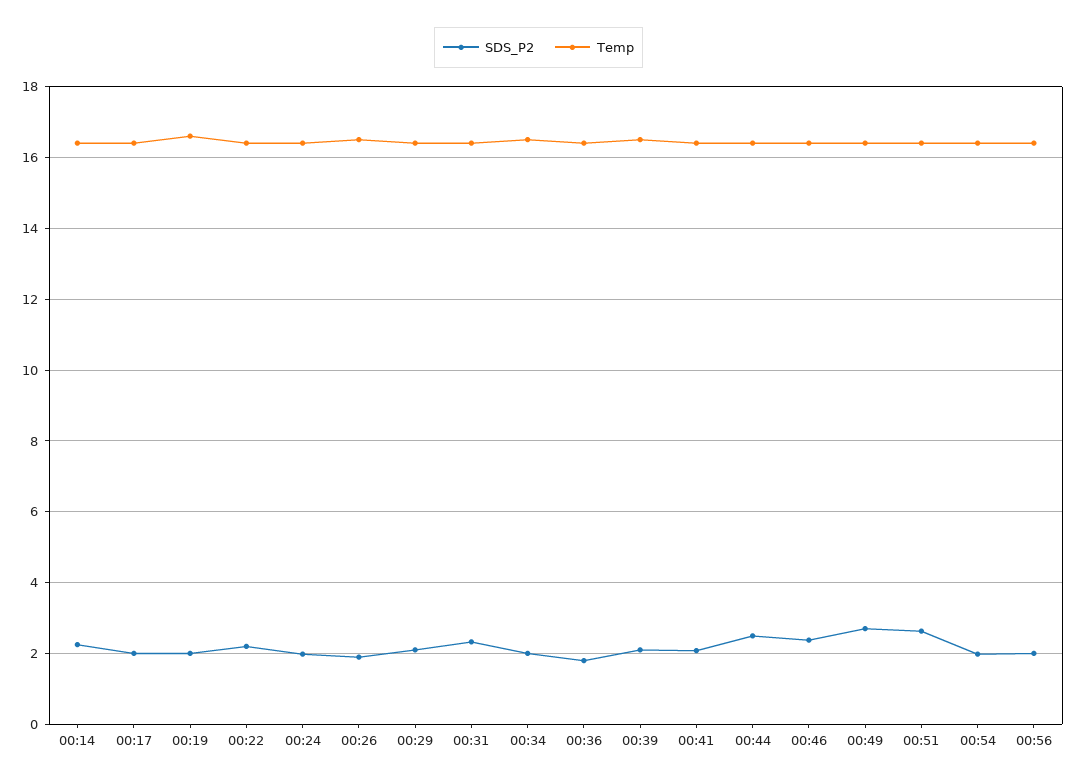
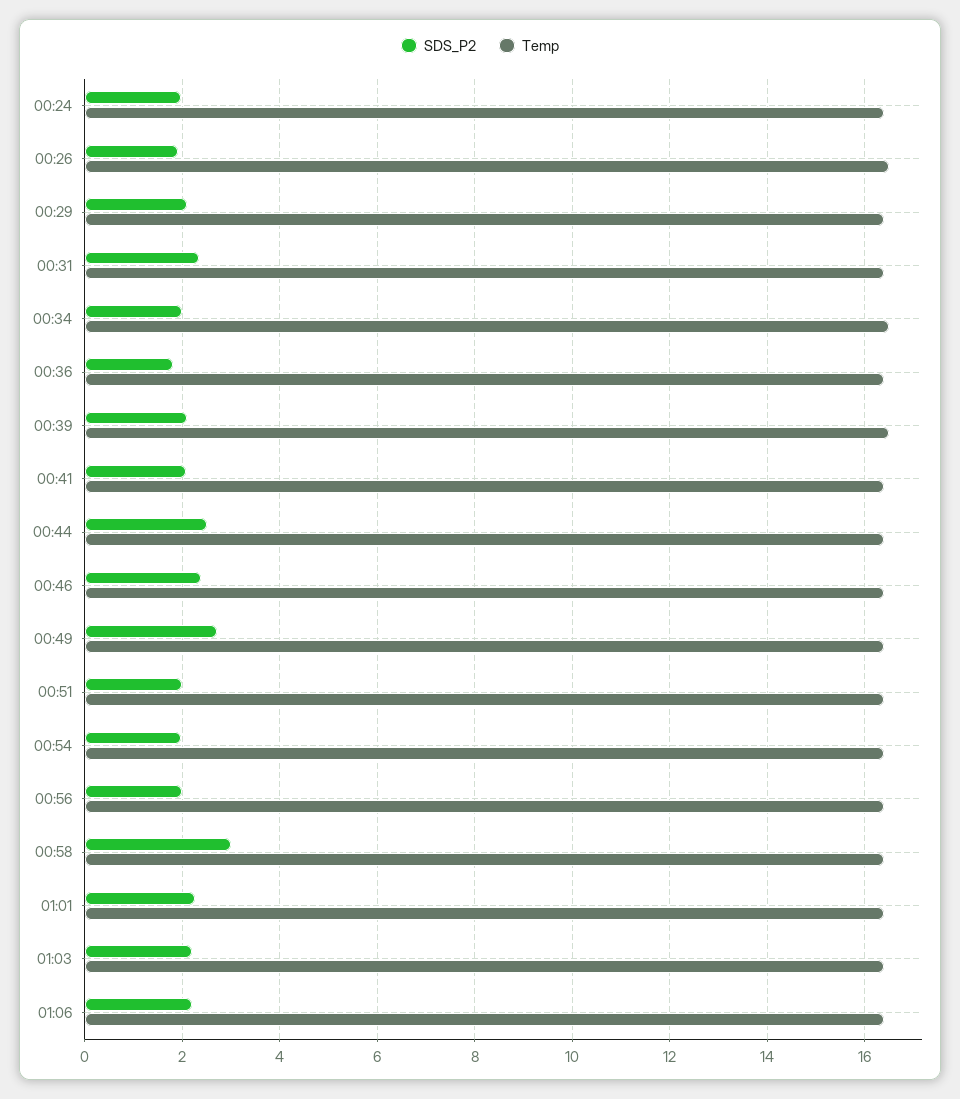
SDS_P2, 00:14: 2.2 -> none
Temp, 00:14: 16.4 -> none
SDS_P2, 00:17: 2 -> none
Temp, 00:17: 16.4 -> none
SDS_P2, 00:19: 2 -> none
Temp, 00:19: 16.6 -> none
SDS_P2, 00:22: 2.2 -> none
Temp, 00:22: 16.4 -> none
SDS_P2, 00:51: 2.6 -> 2
SDS_P2, 00:58: none -> 3
Temp, 00:58: none -> 16.4
SDS_P2, 01:01: none -> 2.2
Temp, 01:01: none -> 16.4
SDS_P2, 01:03: none -> 2.2
Temp, 01:03: none -> 16.4
SDS_P2, 01:06: none -> 2.2
Temp, 01:06: none -> 16.4

